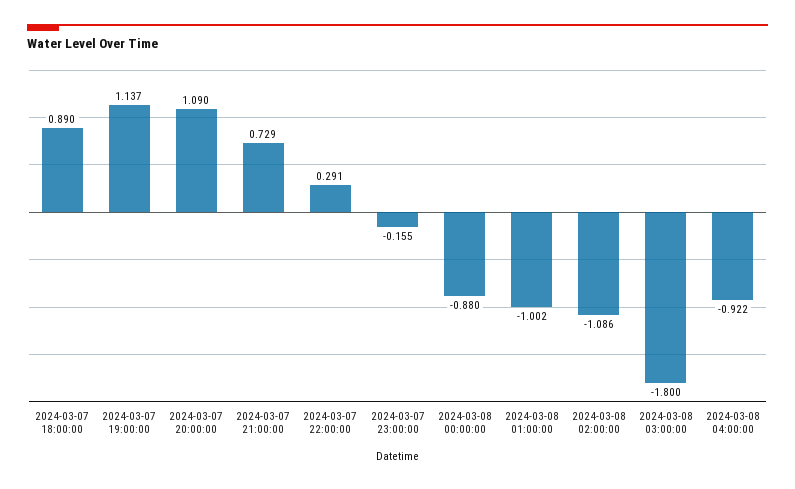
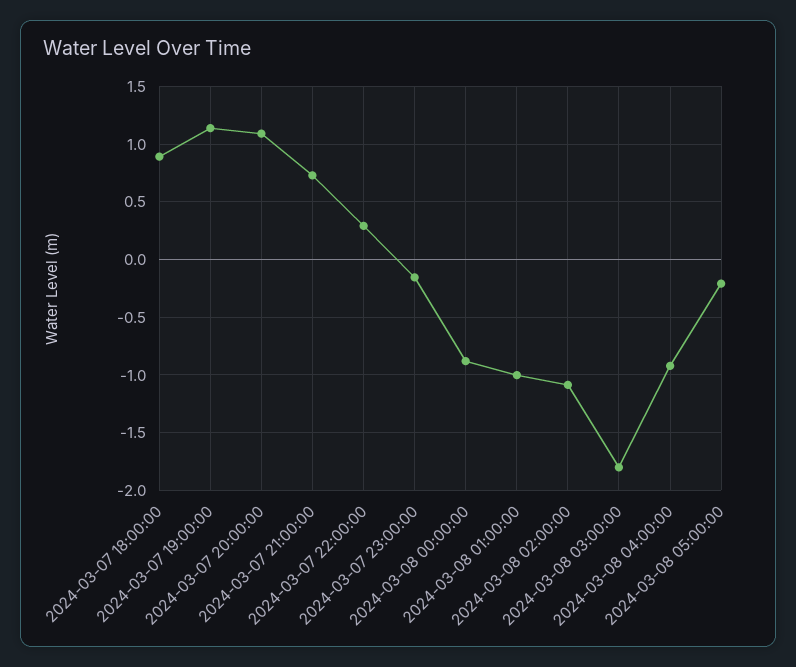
2024-03-08 05:00:00: none -> -0.2

